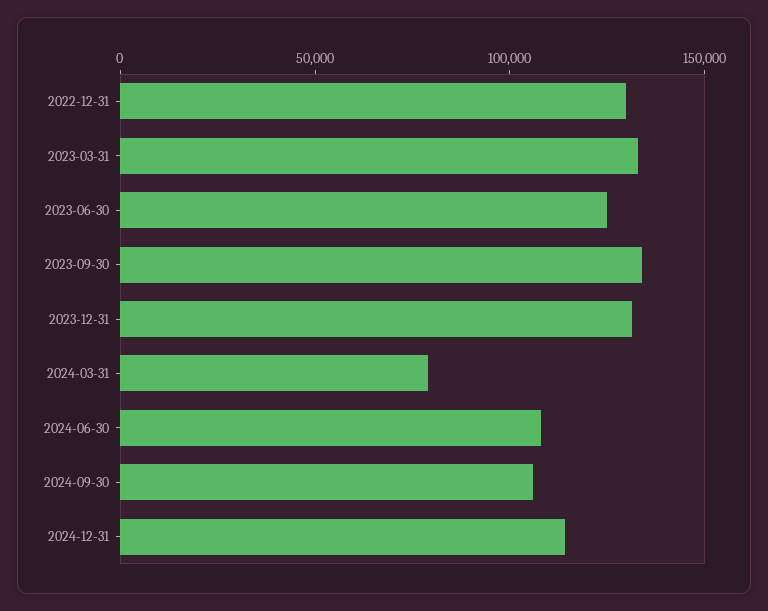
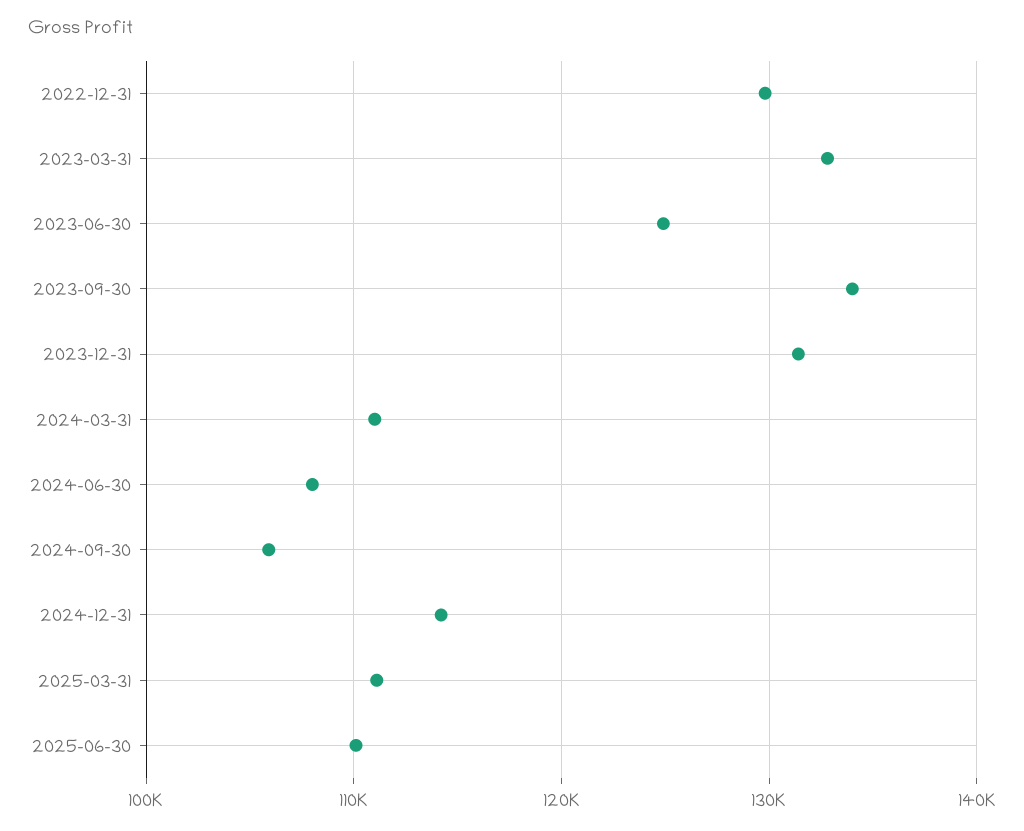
2024-03-31: 80000 -> 111000
2025-03-31: none -> 111000
2025-06-30: none -> 110000

